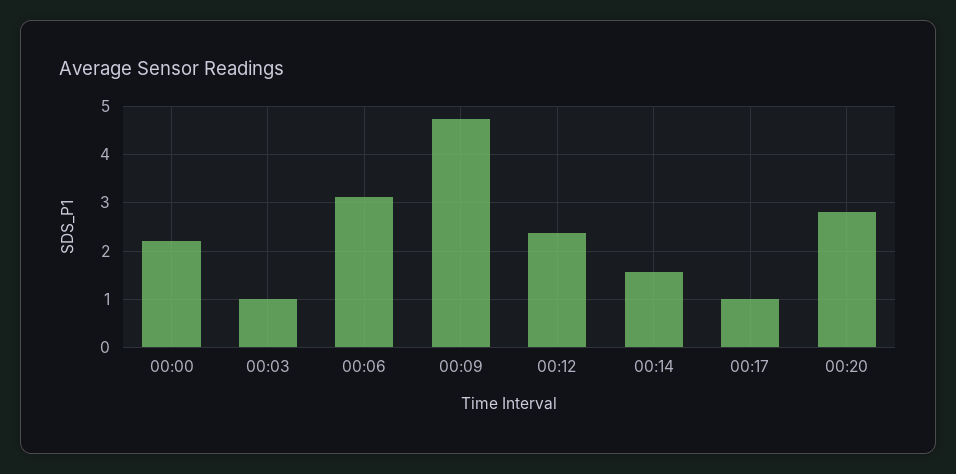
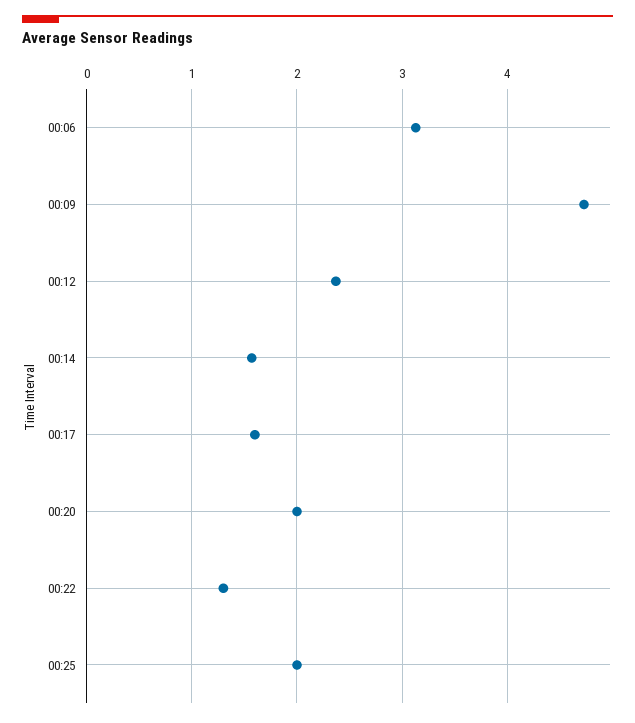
00:00: 2.2 -> none
00:03: 1 -> none
00:17: 1 -> 1.6
00:20: 2.8 -> 2
00:22: none -> 1.3
00:25: none -> 2

